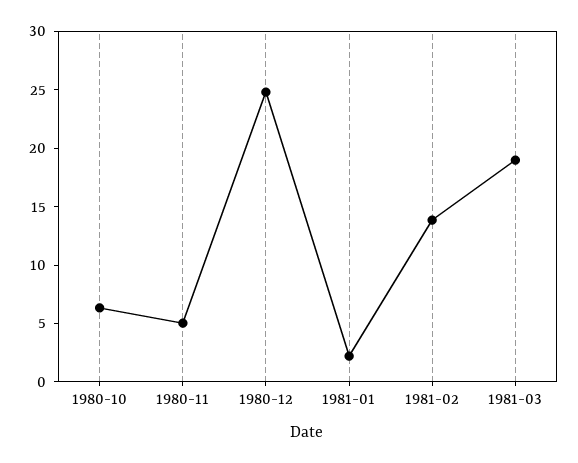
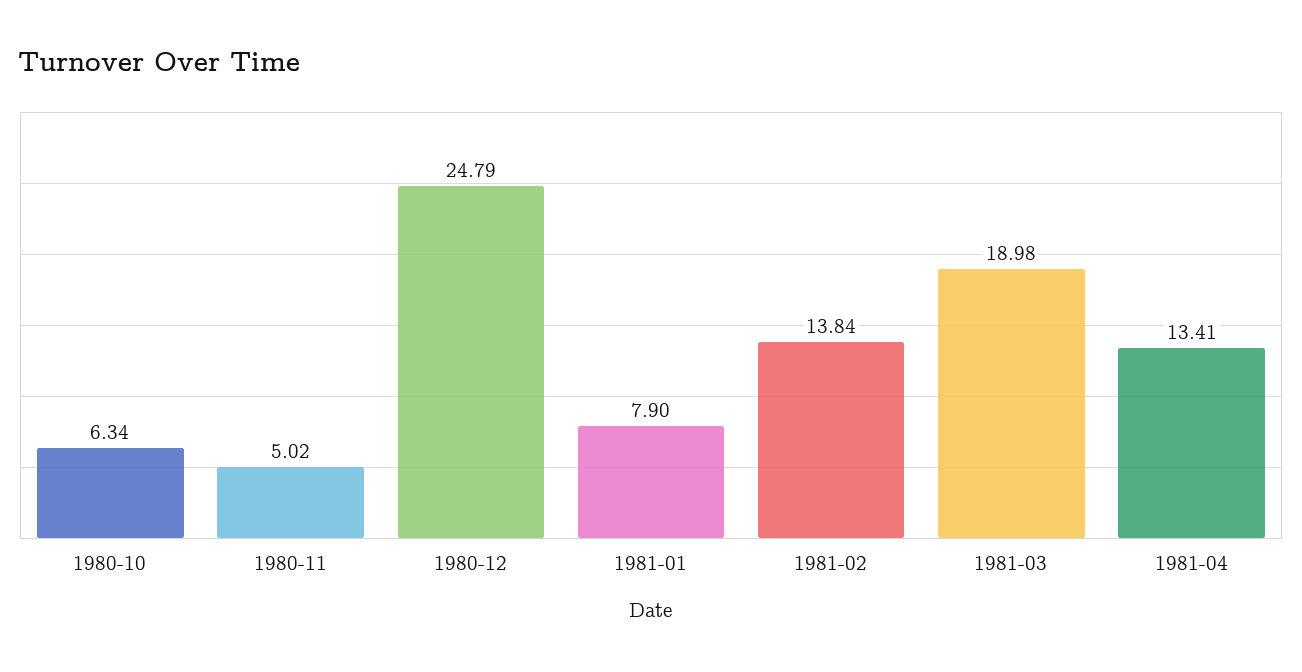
1981-01: 2 -> 7.9
1981-04: none -> 13.41

